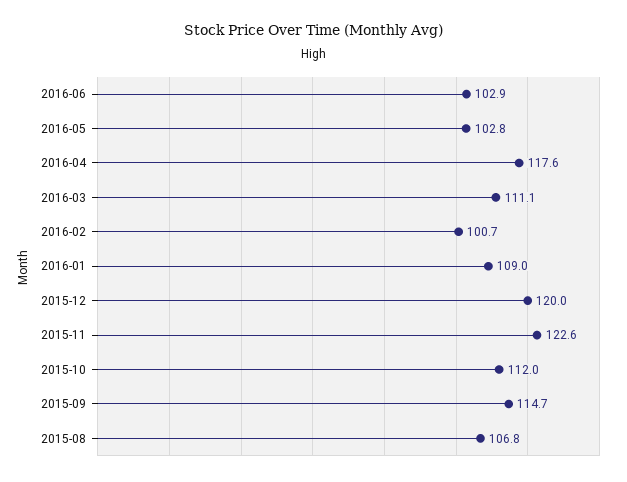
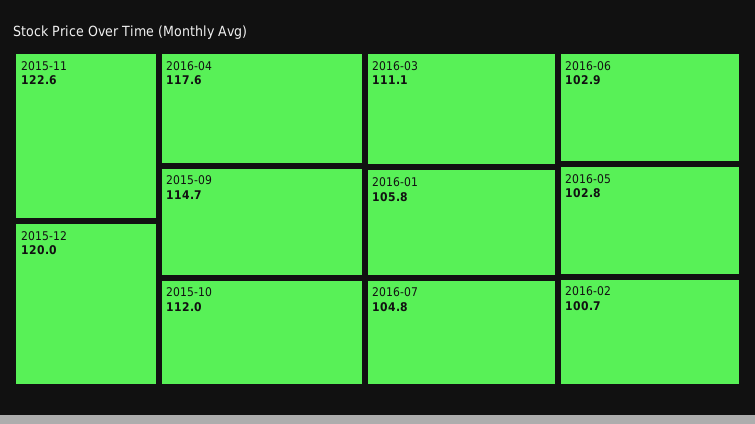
2016-01: 109 -> 105.8
2015-08: 106.8 -> none
2016-07: none -> 104.8

